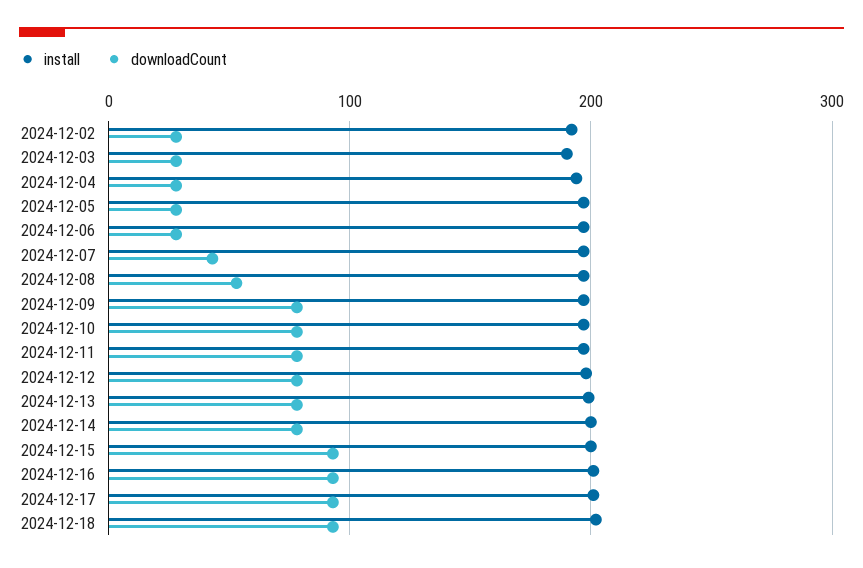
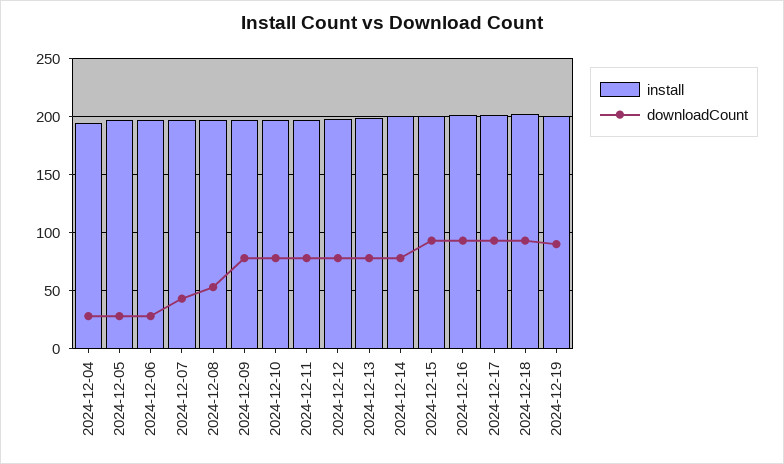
install, 2024-12-02: 190 -> none
downloadCount, 2024-12-02: 30 -> none
install, 2024-12-03: 190 -> none
downloadCount, 2024-12-03: 30 -> none
install, 2024-12-19: none -> 200
downloadCount, 2024-12-19: none -> 90

